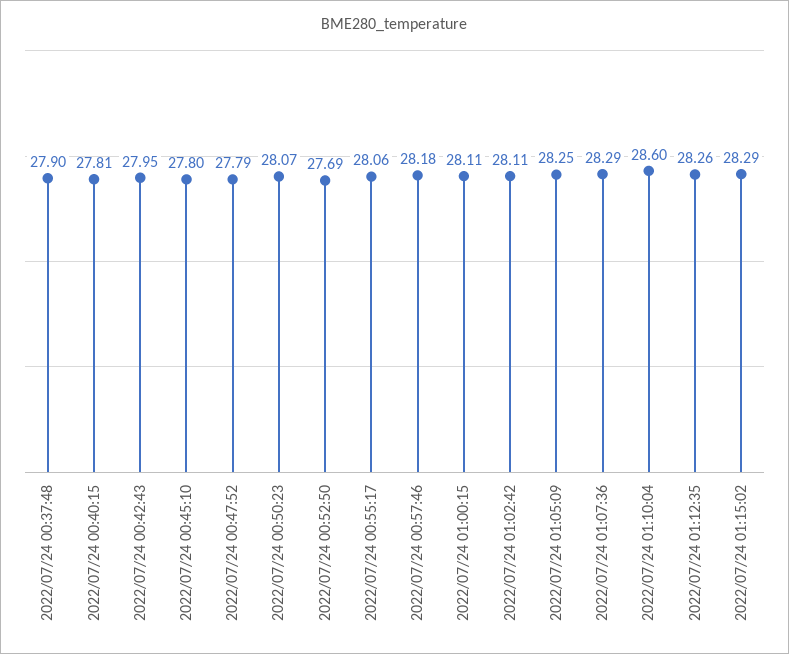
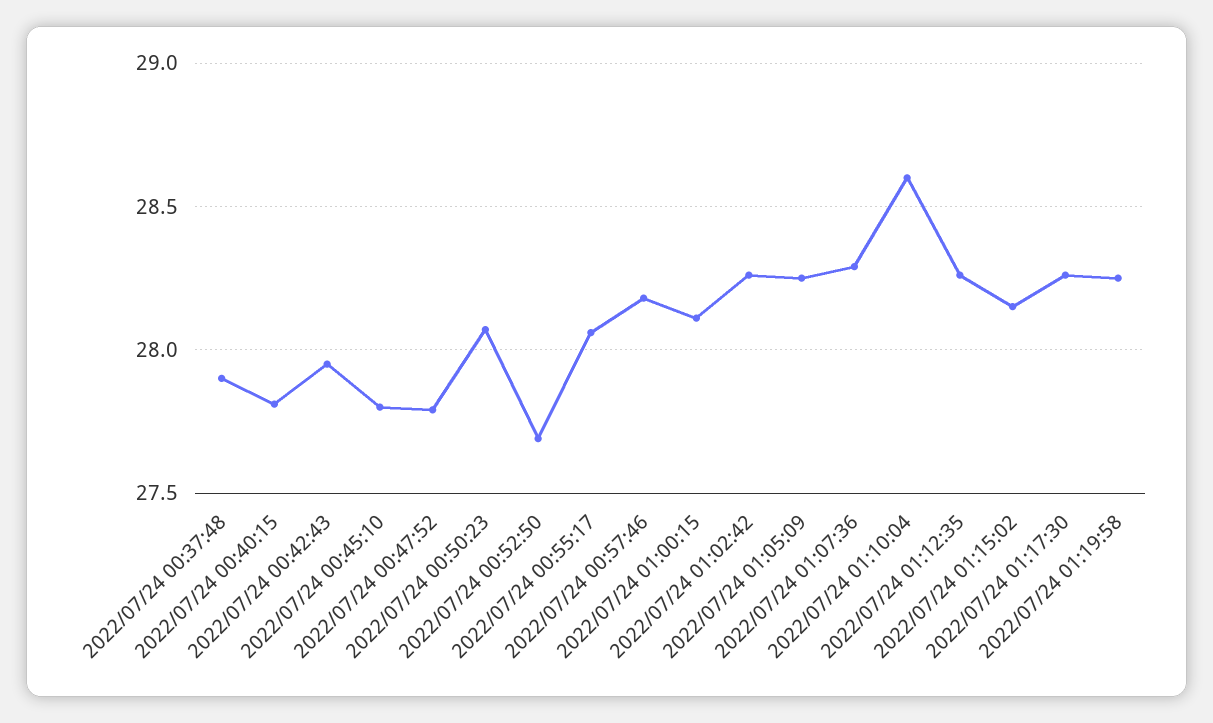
2022/07/24 01:02:42: 28.11 -> 28.25
2022/07/24 01:15:02: 28.29 -> 28.15
2022/07/24 01:17:30: none -> 28.25
2022/07/24 01:19:58: none -> 28.25

